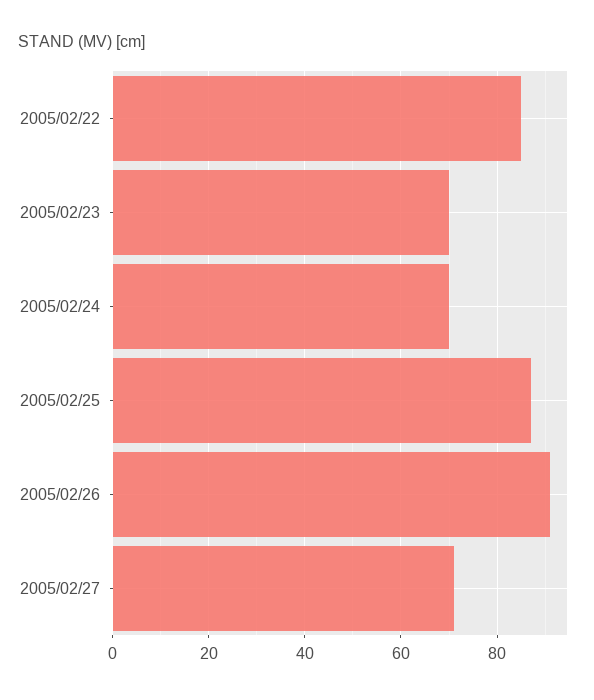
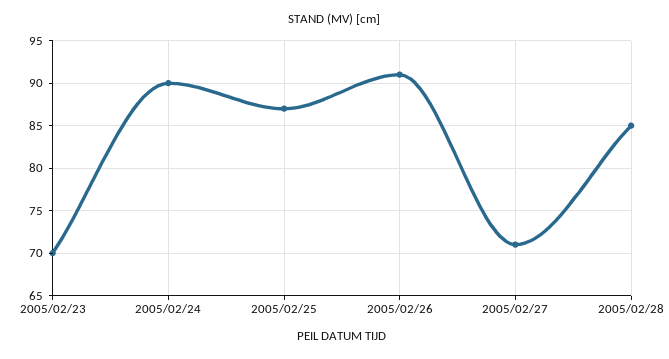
2005/02/22: 85 -> none
2005/02/24: 70 -> 90
2005/02/28: none -> 85

